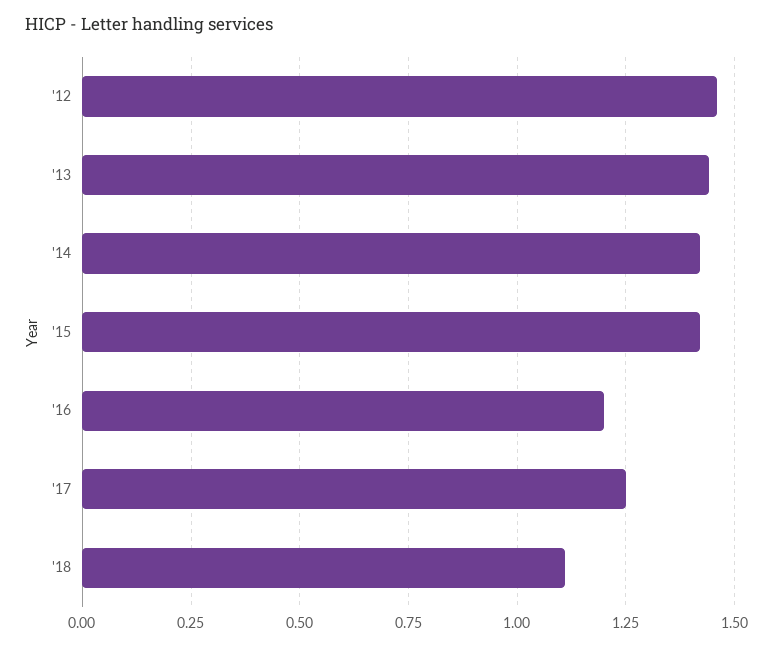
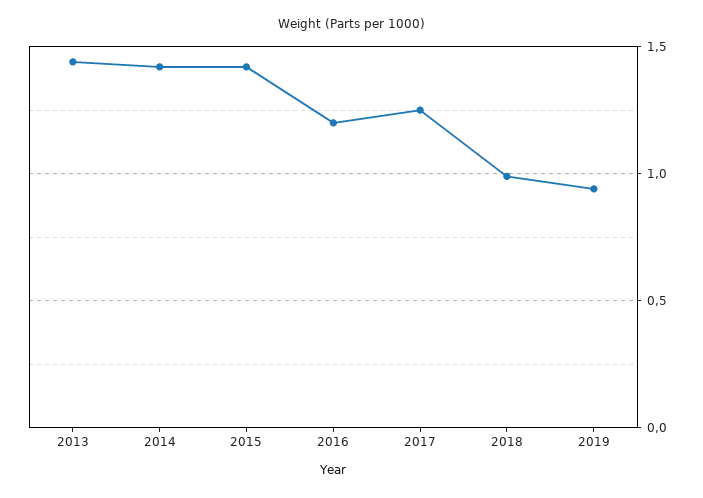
'12: 1.45 -> none
'18: 1.1 -> 1
2019: none -> 0.95

